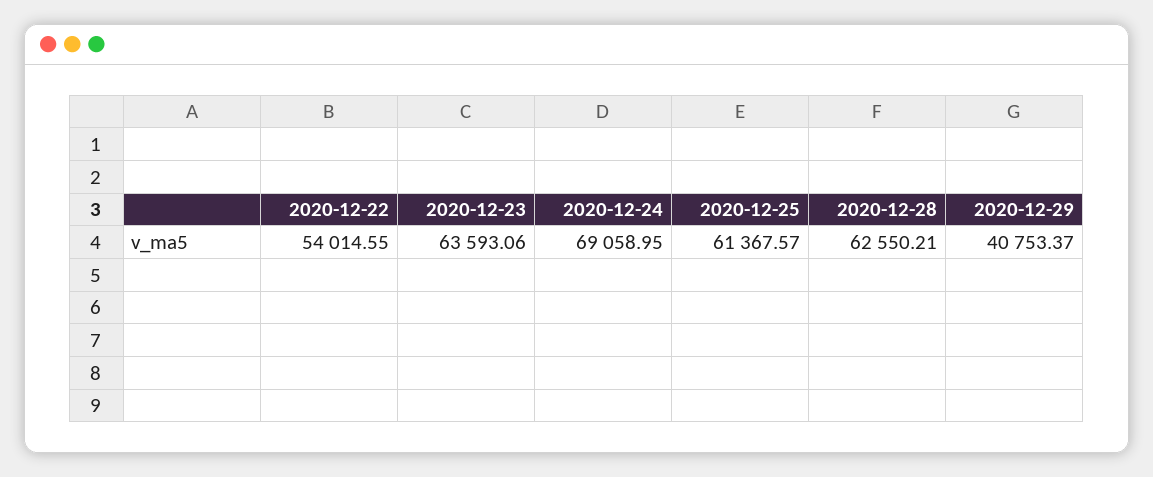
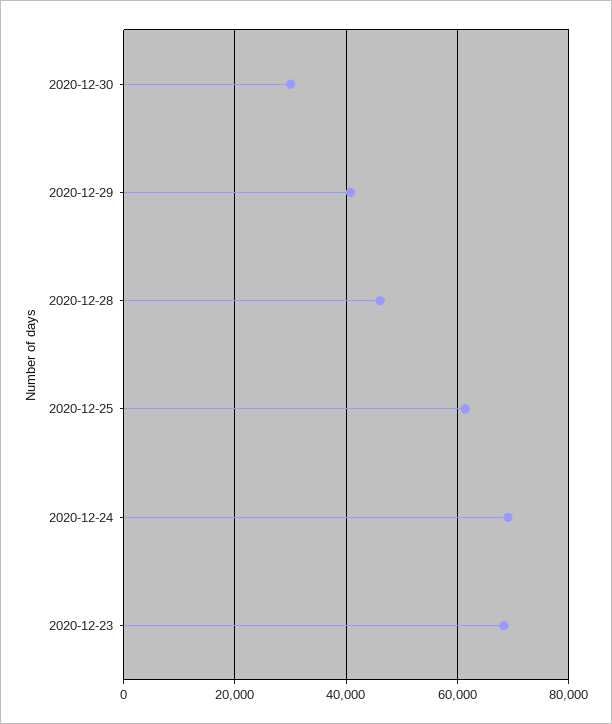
2020-12-22: 54014.55 -> none
2020-12-23: 63593.06 -> 68000
2020-12-28: 62550.21 -> 46000
2020-12-30: none -> 30000

